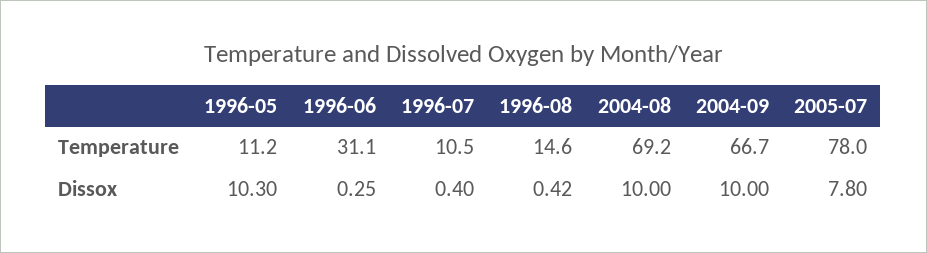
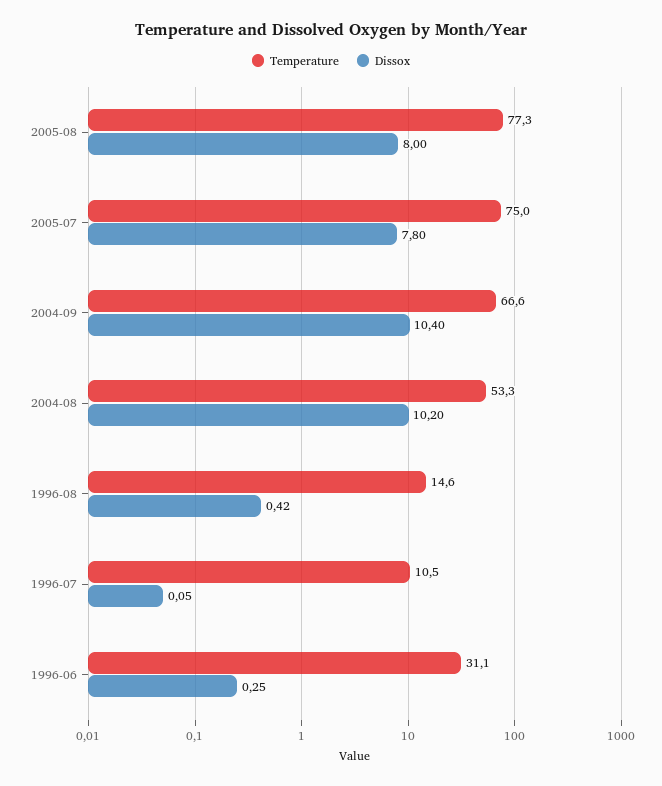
Temperature, 1996-05: 11.2 -> none
Temperature, 2004-08: 69.2 -> 53.3
Temperature, 2004-09: 66.7 -> 66.6
Temperature, 2005-07: 78 -> 75
Dissox, 1996-05: 10.3 -> none
Dissox, 1996-07: 0.4 -> 0.05
Dissox, 2004-08: 10 -> 10.2
Dissox, 2004-09: 10 -> 10.4
Temperature, 2005-08: none -> 77.3
Dissox, 2005-08: none -> 8

